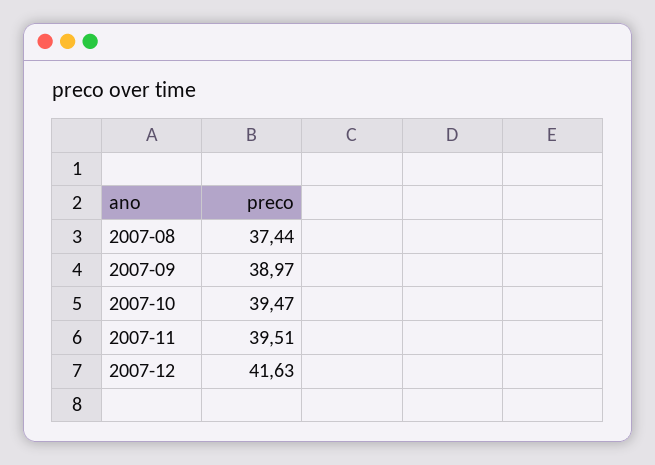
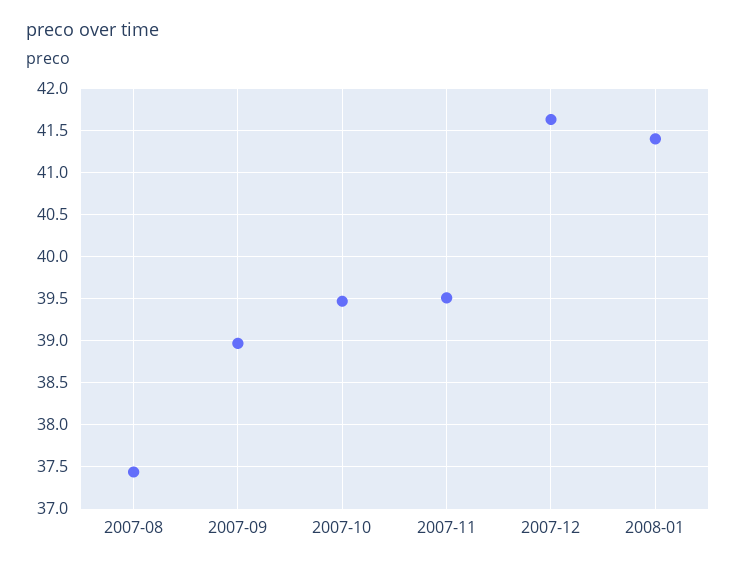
2008-01: none -> 41.4

